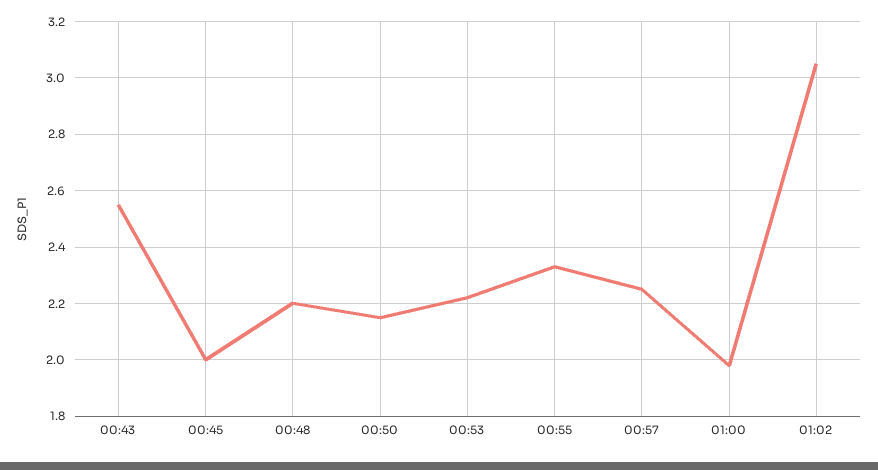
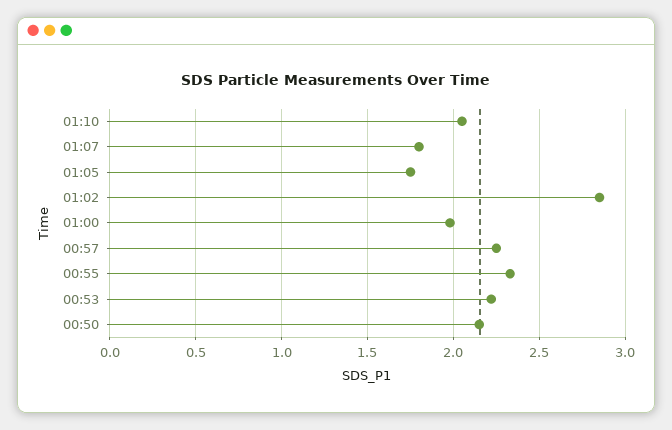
00:43: 2.55 -> none
00:45: 2 -> none
00:48: 2.2 -> none
01:02: 3.05 -> 2.85
01:10: none -> 2.05
01:07: none -> 1.8
01:05: none -> 1.75

